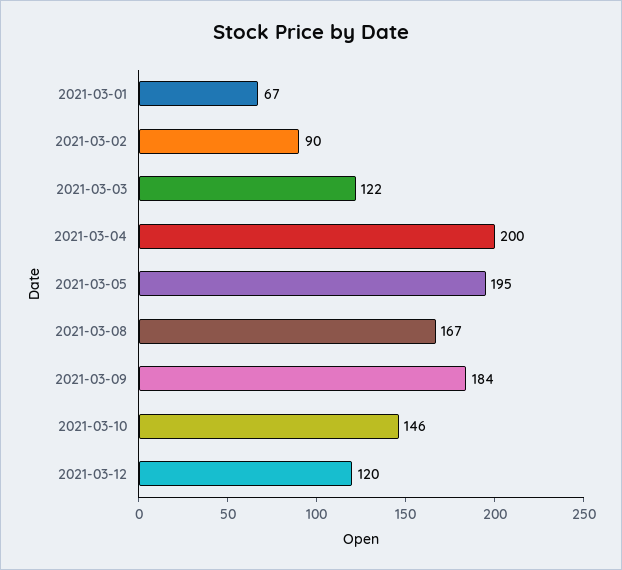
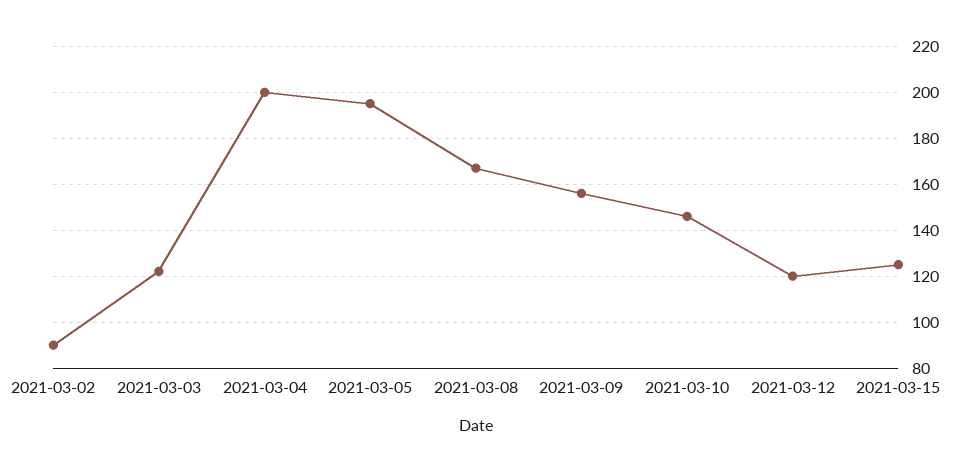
2021-03-01: 67 -> none
2021-03-09: 184 -> 155
2021-03-15: none -> 125

